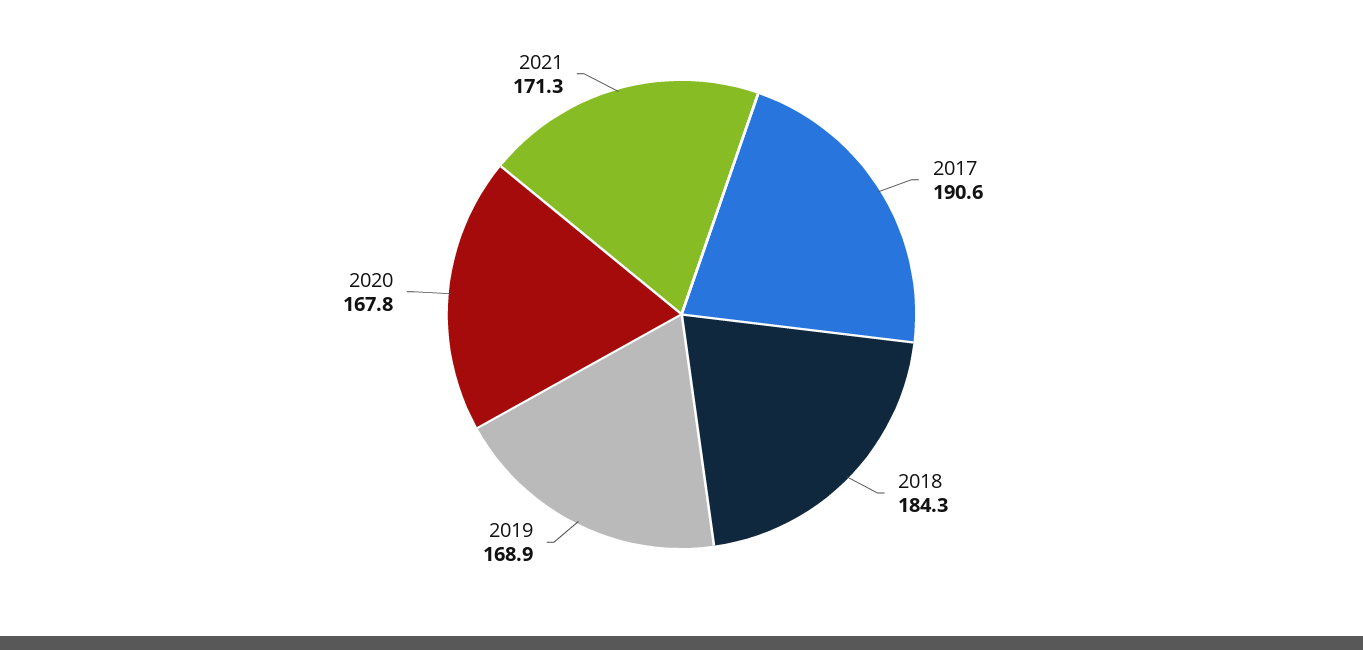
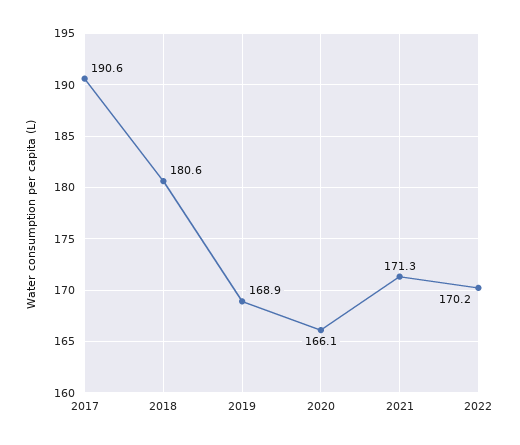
2018: 184.3 -> 180.6
2020: 167.8 -> 166.1
2022: none -> 170.2

